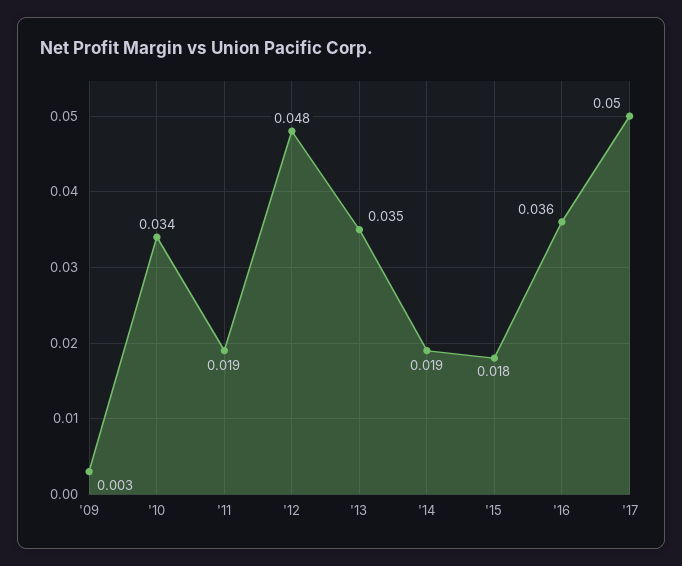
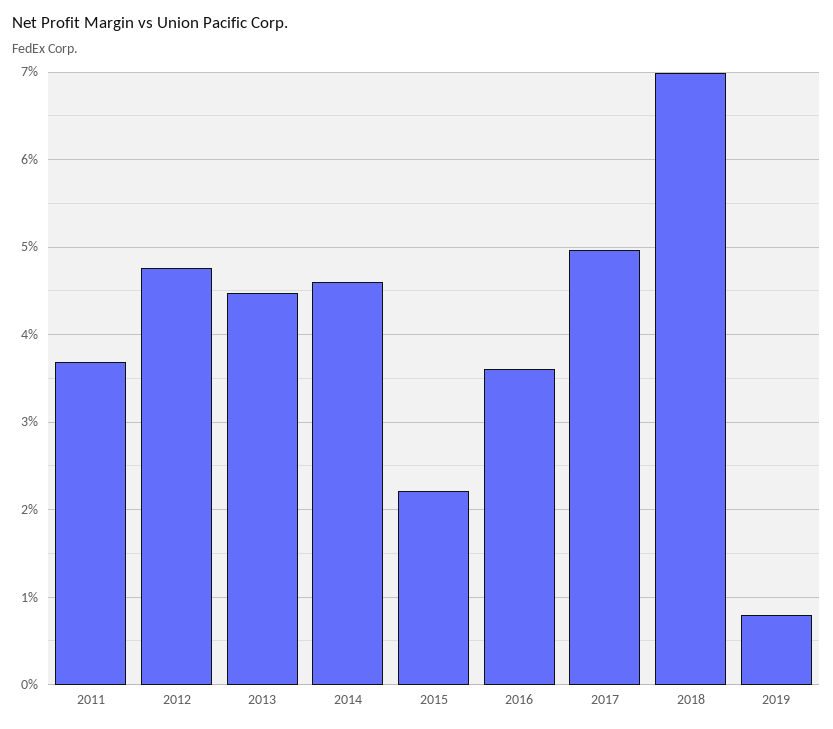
'09: 0.003 -> none
'10: 0.034 -> none
'11: 0.019 -> 0.037
'13: 0.035 -> 0.045
'14: 0.019 -> 0.046
'15: 0.018 -> 0.022
2018: none -> 0.07
2019: none -> 0.008

